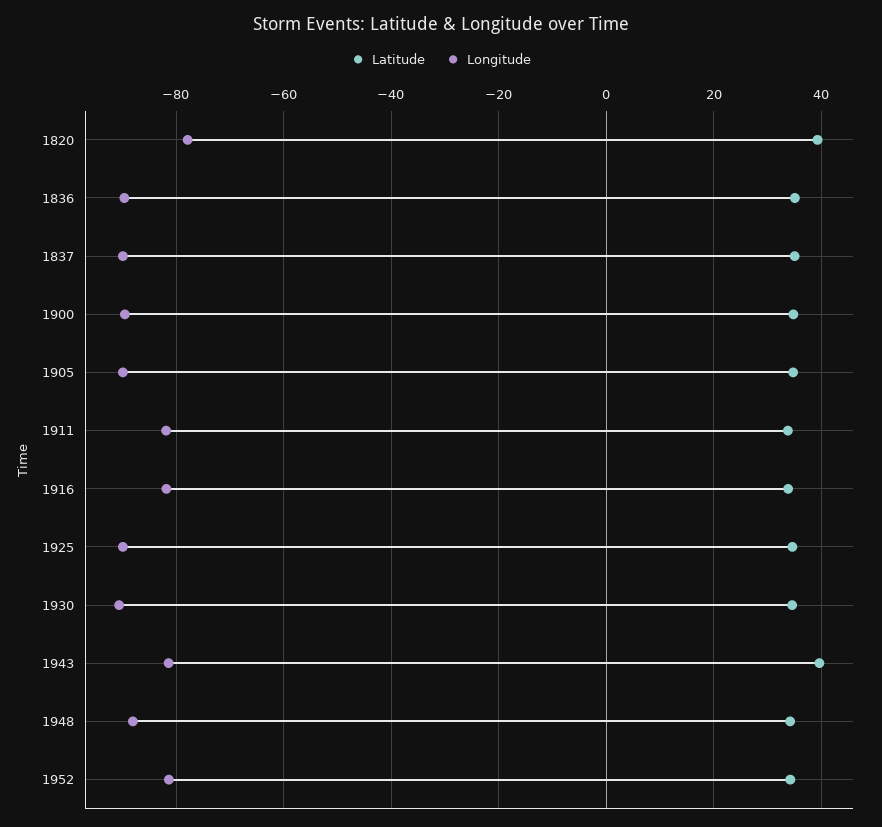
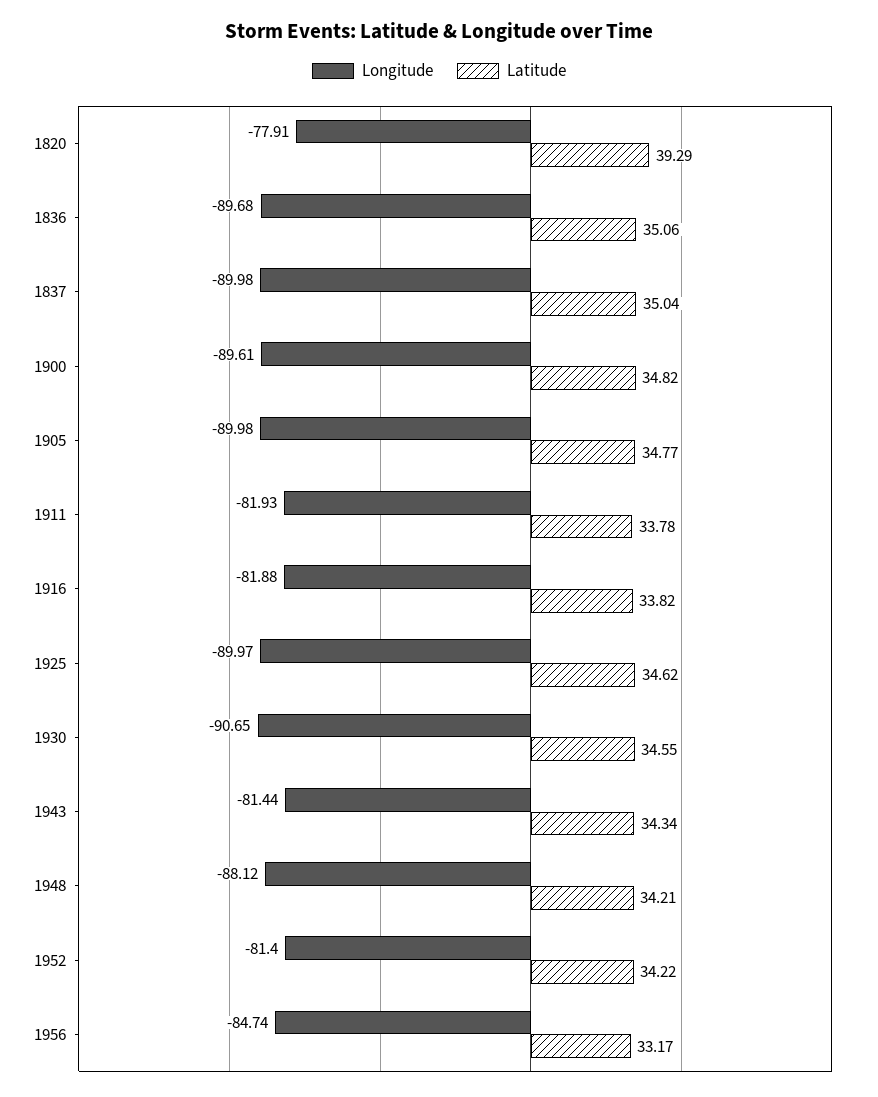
Latitude, 1943: 40 -> 34.34
Longitude, 1956: none -> -84.74
Latitude, 1956: none -> 33.17

